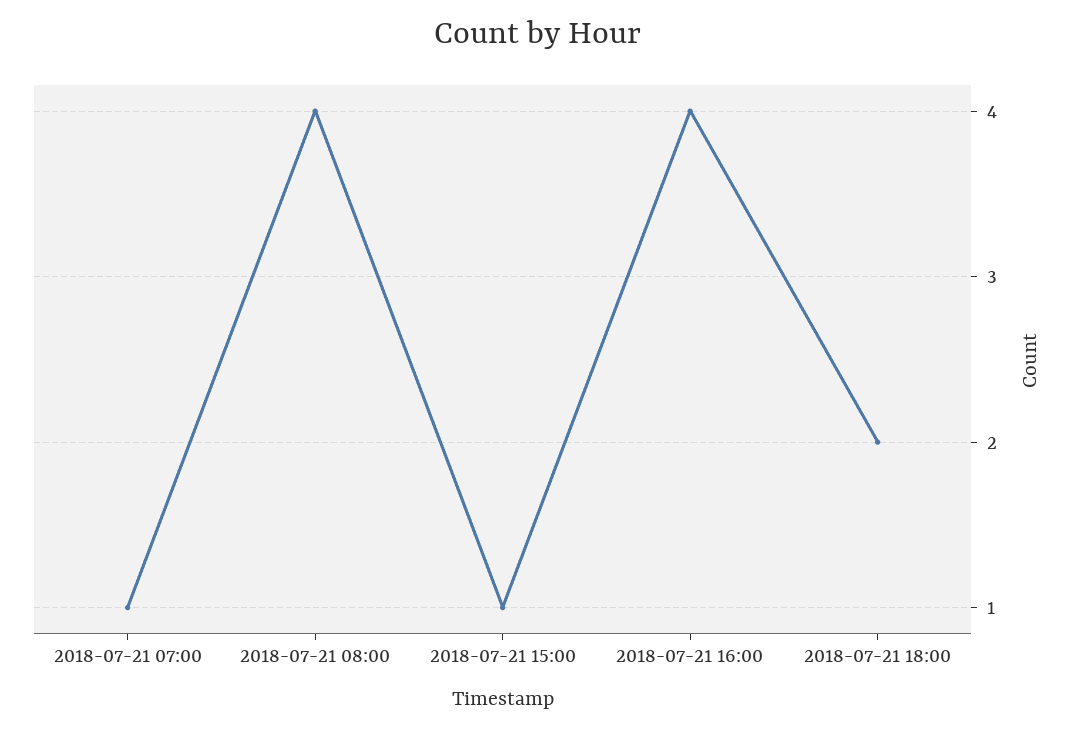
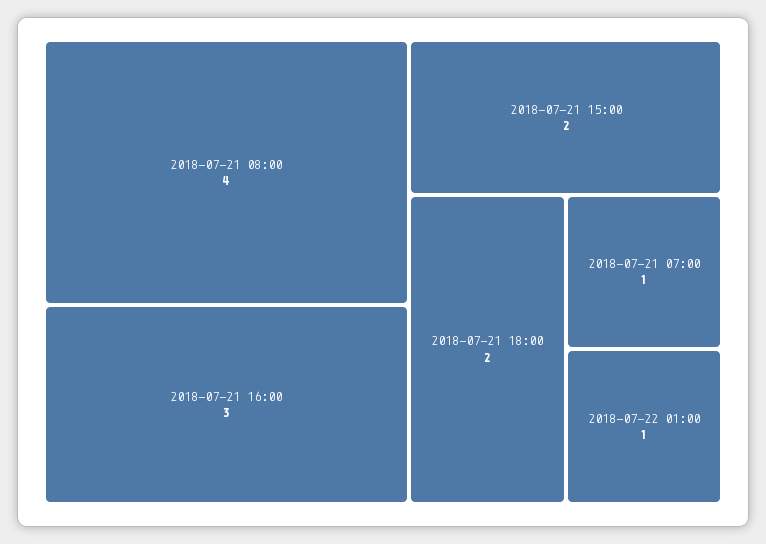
2018-07-21 15:00: 1 -> 2
2018-07-21 16:00: 4 -> 3
2018-07-22 01:00: none -> 1

